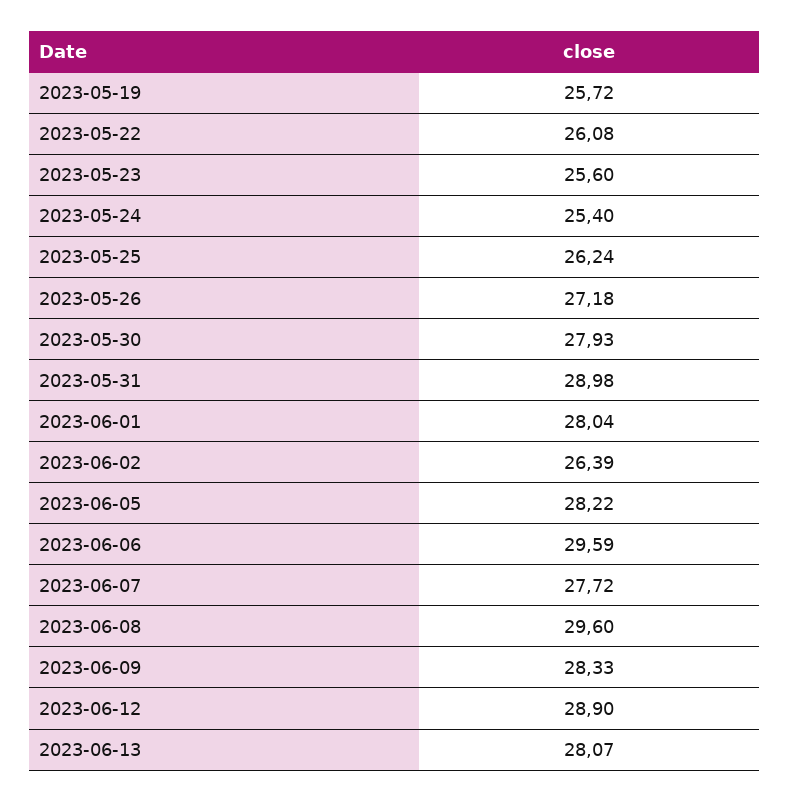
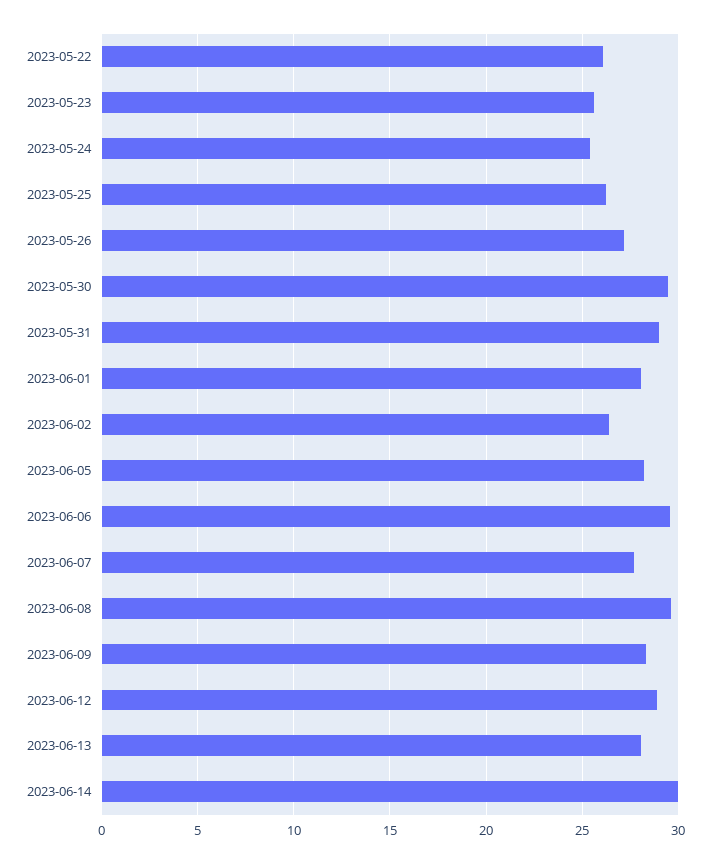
2023-05-19: 25.72 -> none
2023-05-30: 27.93 -> 29.5
2023-06-14: none -> 30

